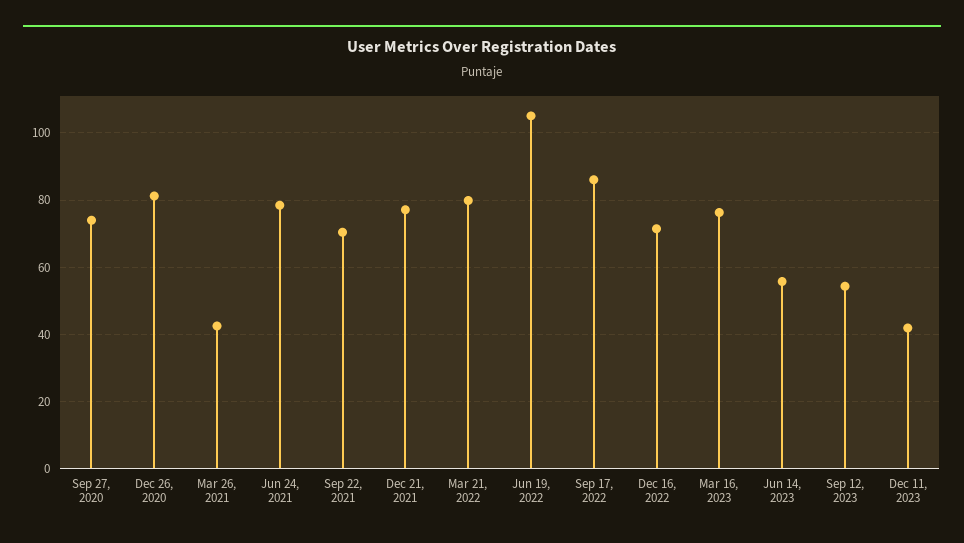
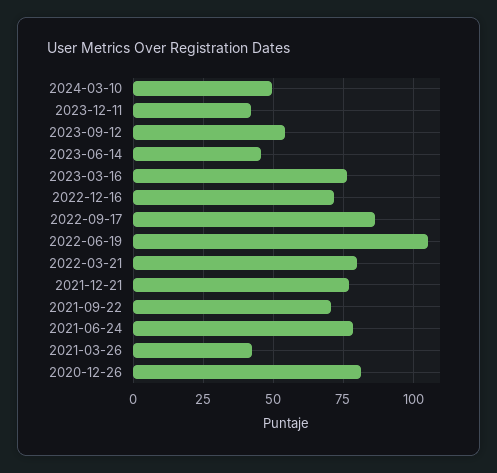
Sep 27, 2020: 74 -> none
Jun 14, 2023: 56 -> 45
2024-03-10: none -> 50

